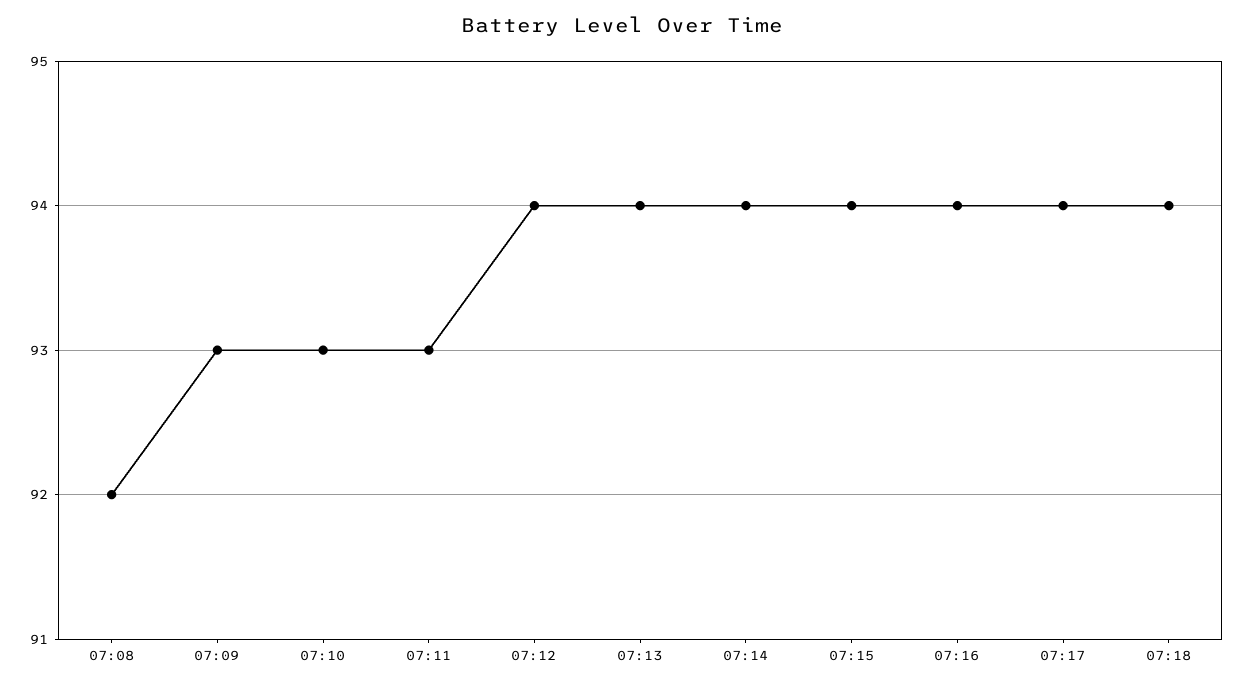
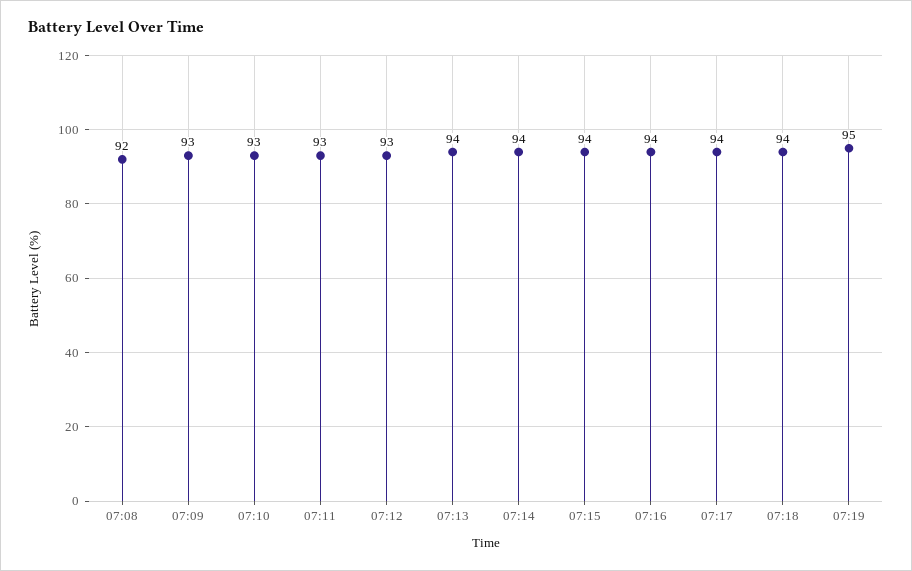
07:12: 94 -> 93
07:19: none -> 95

